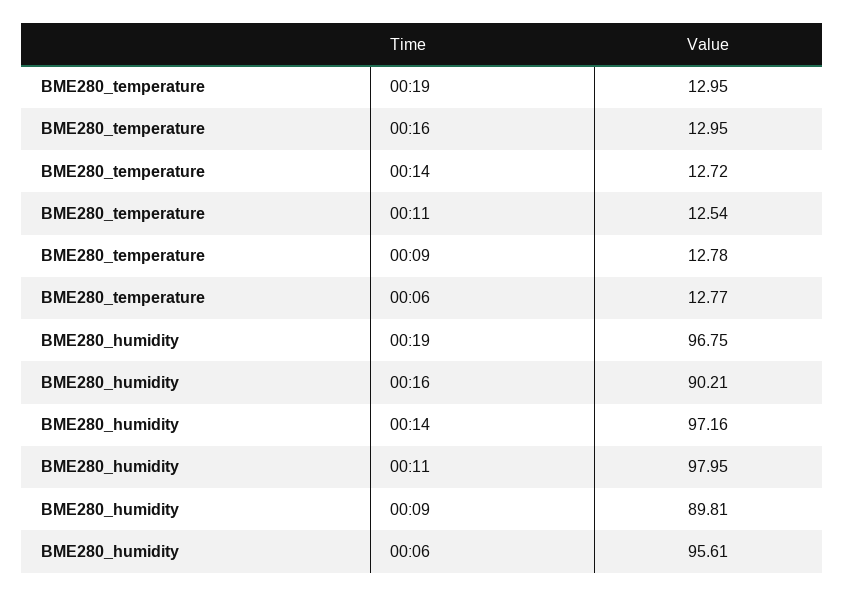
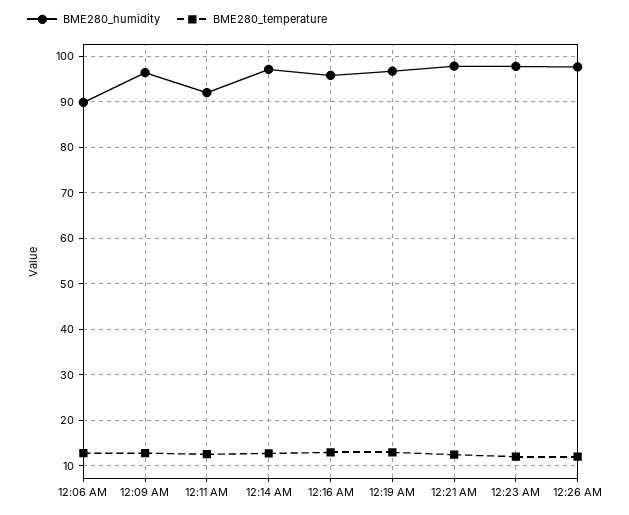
BME280_humidity, 00:16: 90.21 -> 96
BME280_humidity, 00:11: 97.95 -> 92
BME280_humidity, 00:09: 89.81 -> 96
BME280_humidity, 00:06: 95.61 -> 90
BME280_humidity, 12:21 AM: none -> 98
BME280_temperature, 12:21 AM: none -> 12
BME280_humidity, 12:23 AM: none -> 98
BME280_temperature, 12:23 AM: none -> 12
BME280_humidity, 12:26 AM: none -> 98
BME280_temperature, 12:26 AM: none -> 12

